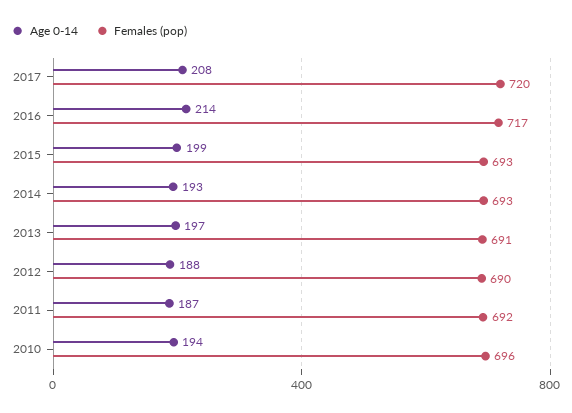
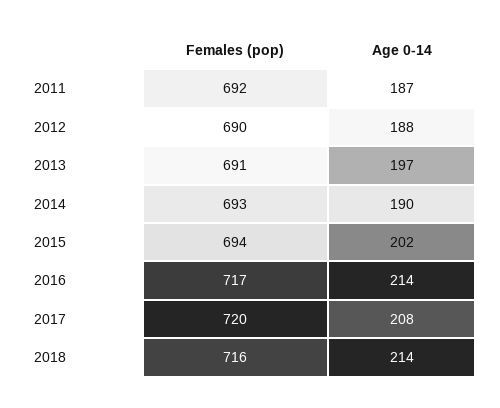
Age 0-14, 2015: 199 -> 202
Females (pop), 2015: 693 -> 694
Age 0-14, 2014: 193 -> 190
Age 0-14, 2010: 194 -> none
Females (pop), 2010: 696 -> none
Females (pop), 2018: none -> 716
Age 0-14, 2018: none -> 214

